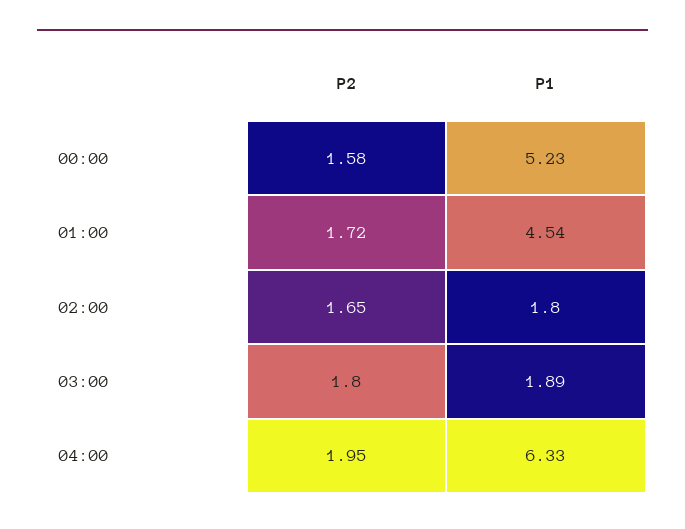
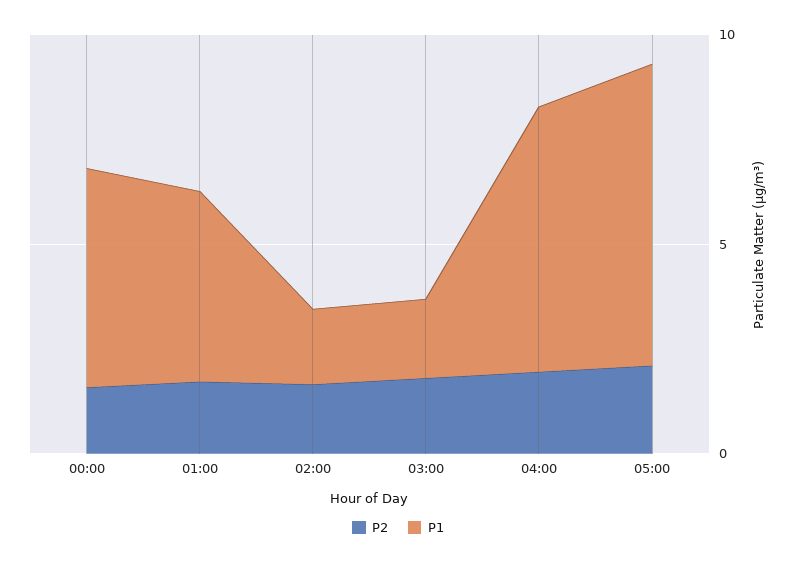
P2, 05:00: none -> 2
P1, 05:00: none -> 7

